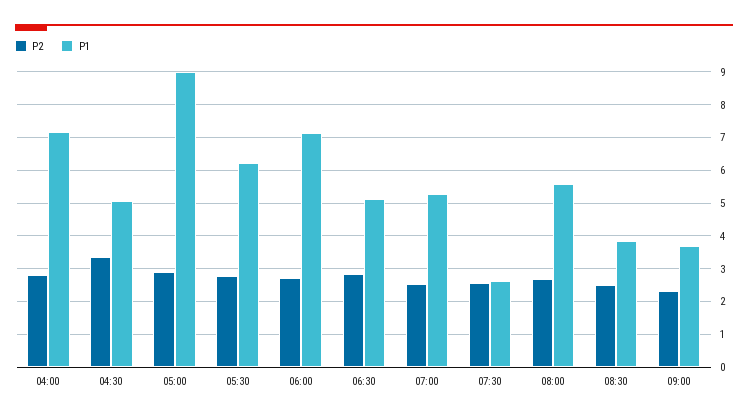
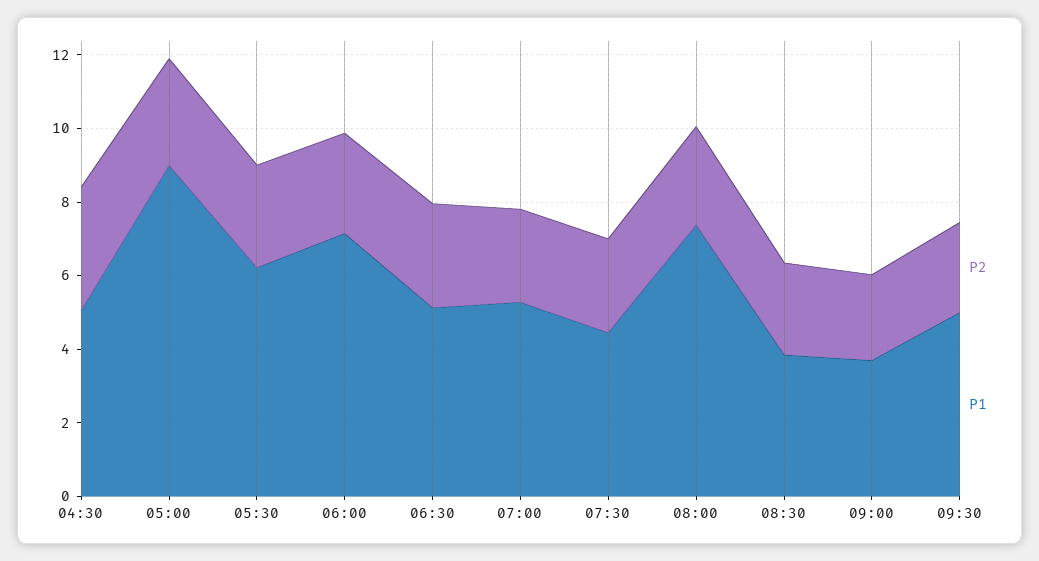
P2, 04:00: 2.8 -> none
P1, 04:00: 7.2 -> none
P1, 07:30: 2.6 -> 4.5
P1, 08:00: 5.6 -> 7.5
P2, 09:30: none -> 2.5
P1, 09:30: none -> 5

